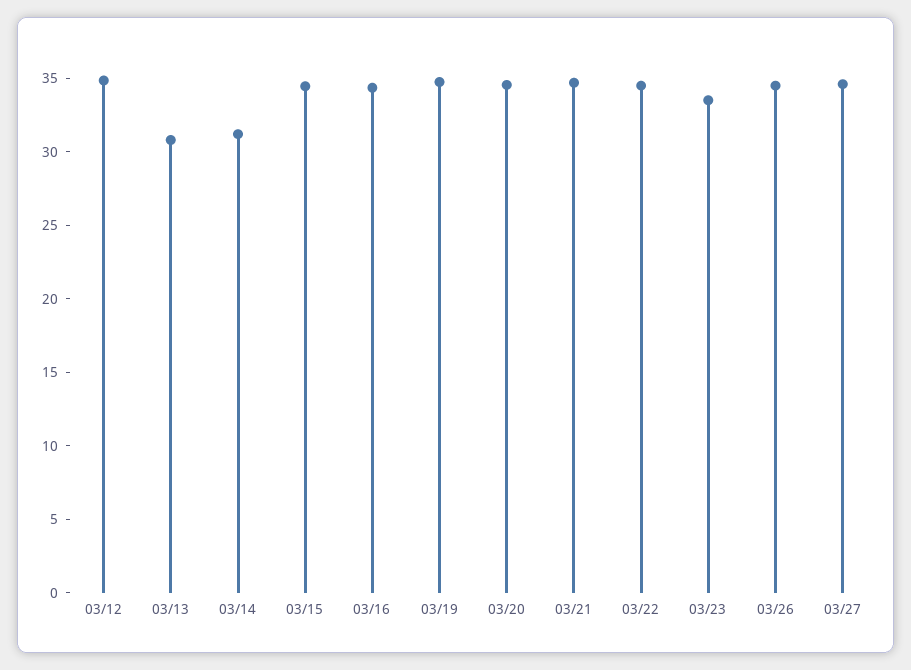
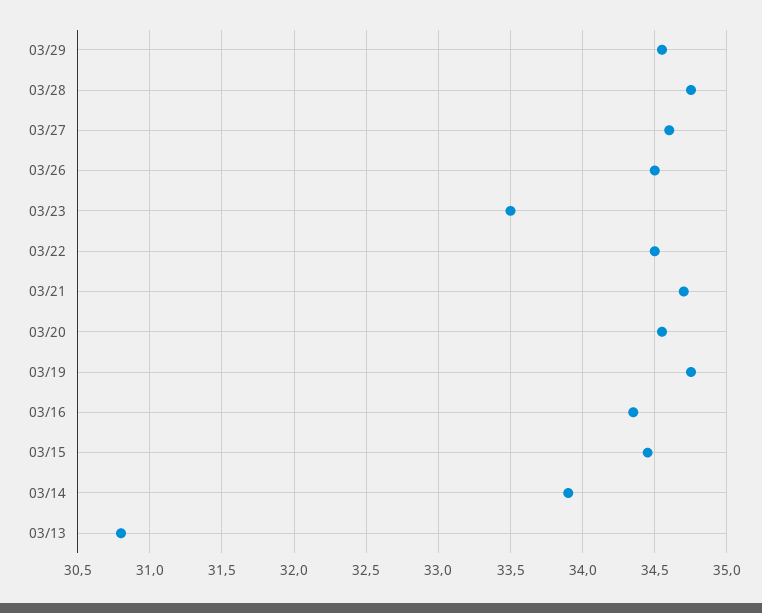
03/12: 35 -> none
03/14: 31 -> 33.9
03/29: none -> 34.55
03/28: none -> 34.75

